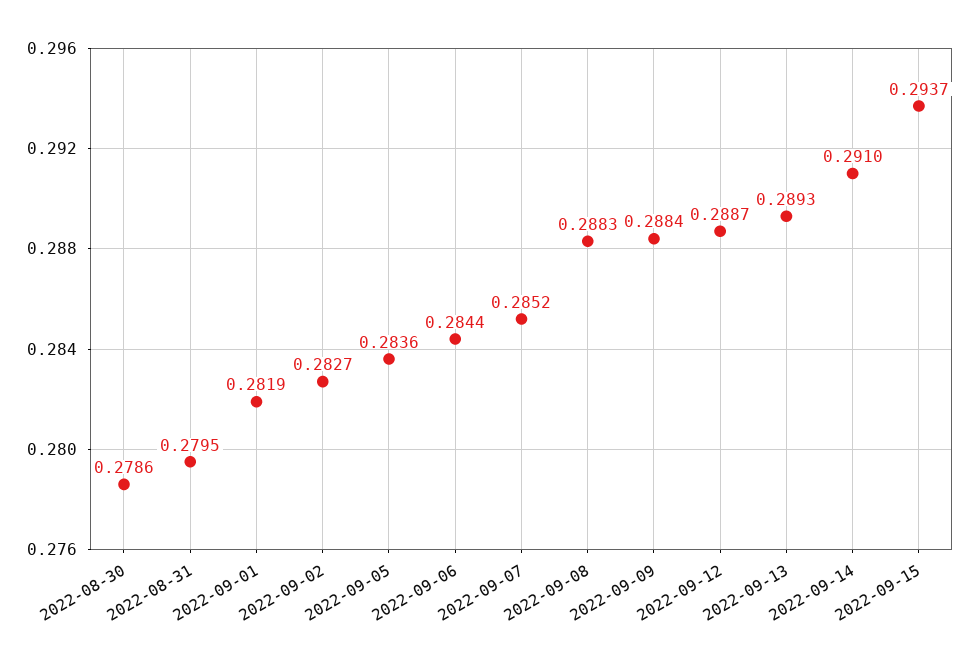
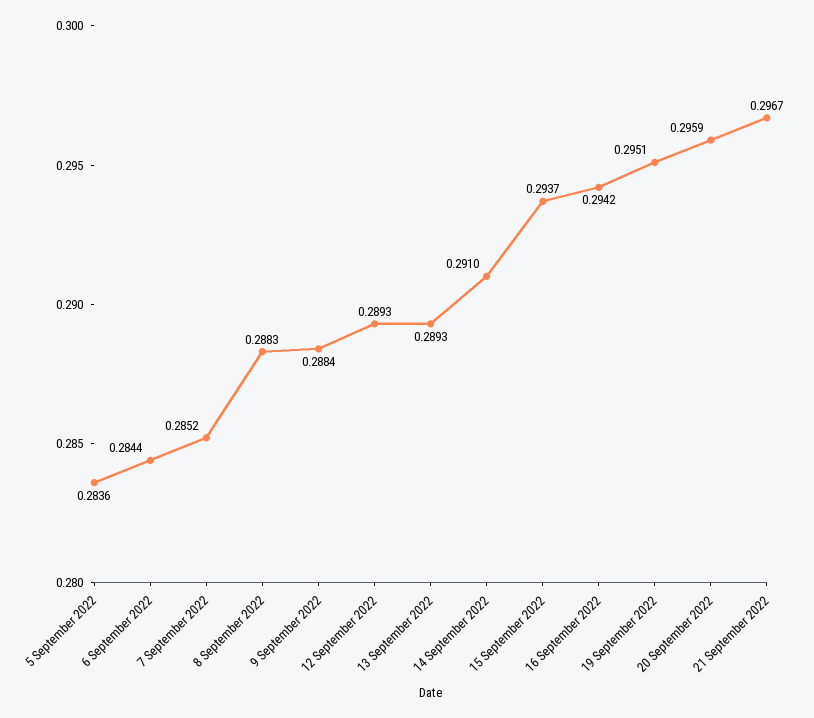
2022-08-30: 0.2786 -> none
2022-08-31: 0.2795 -> none
2022-09-01: 0.2819 -> none
2022-09-02: 0.2827 -> none
2022-09-12: 0.2887 -> 0.2893
16 September 2022: none -> 0.2942
19 September 2022: none -> 0.2951
20 September 2022: none -> 0.2959
21 September 2022: none -> 0.2967

